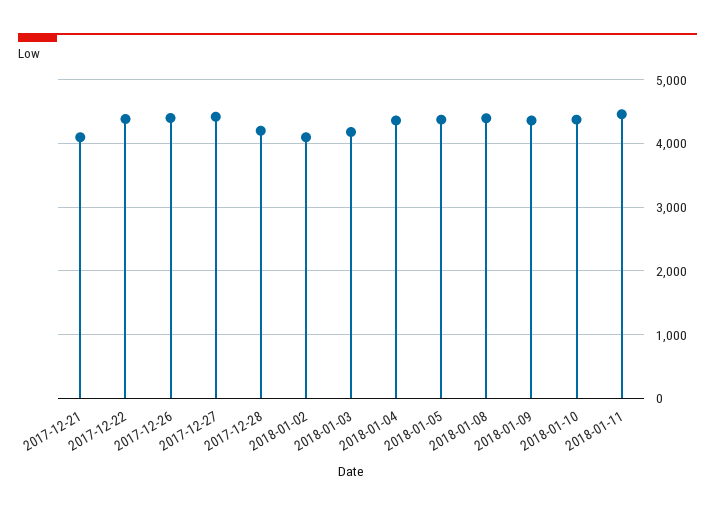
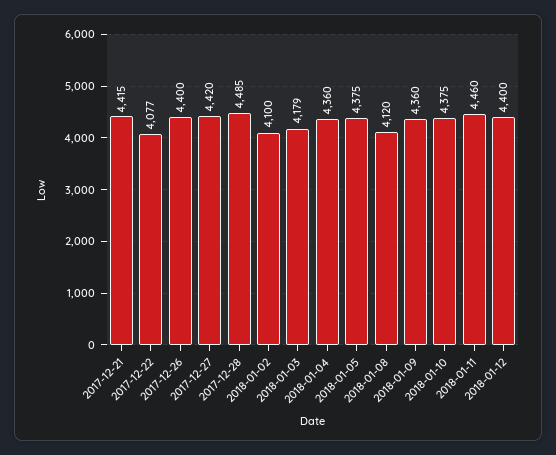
2017-12-21: 4100 -> 4415
2017-12-22: 4400 -> 4077
2017-12-28: 4200 -> 4485
2018-01-08: 4400 -> 4120
2018-01-12: none -> 4400

